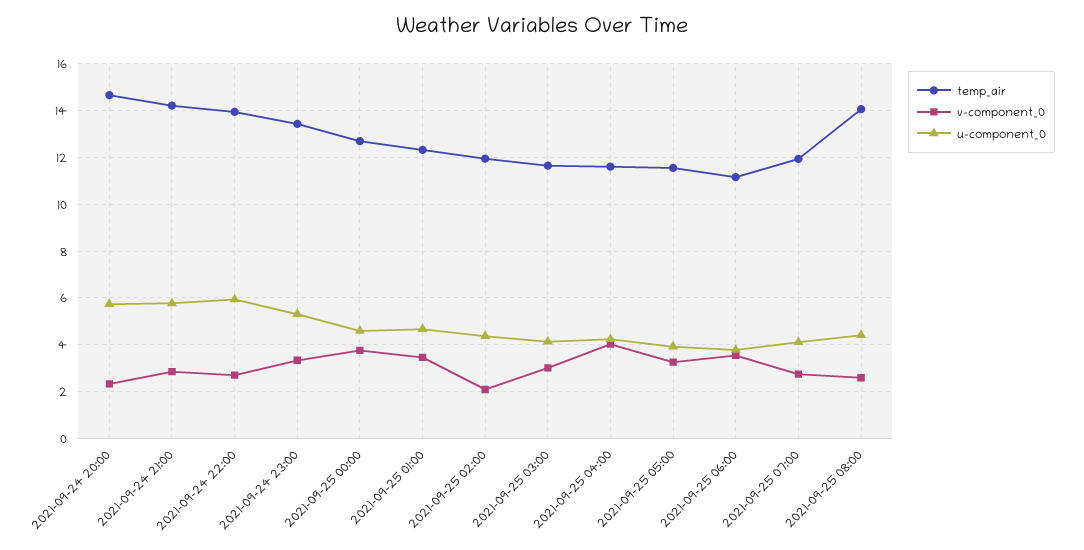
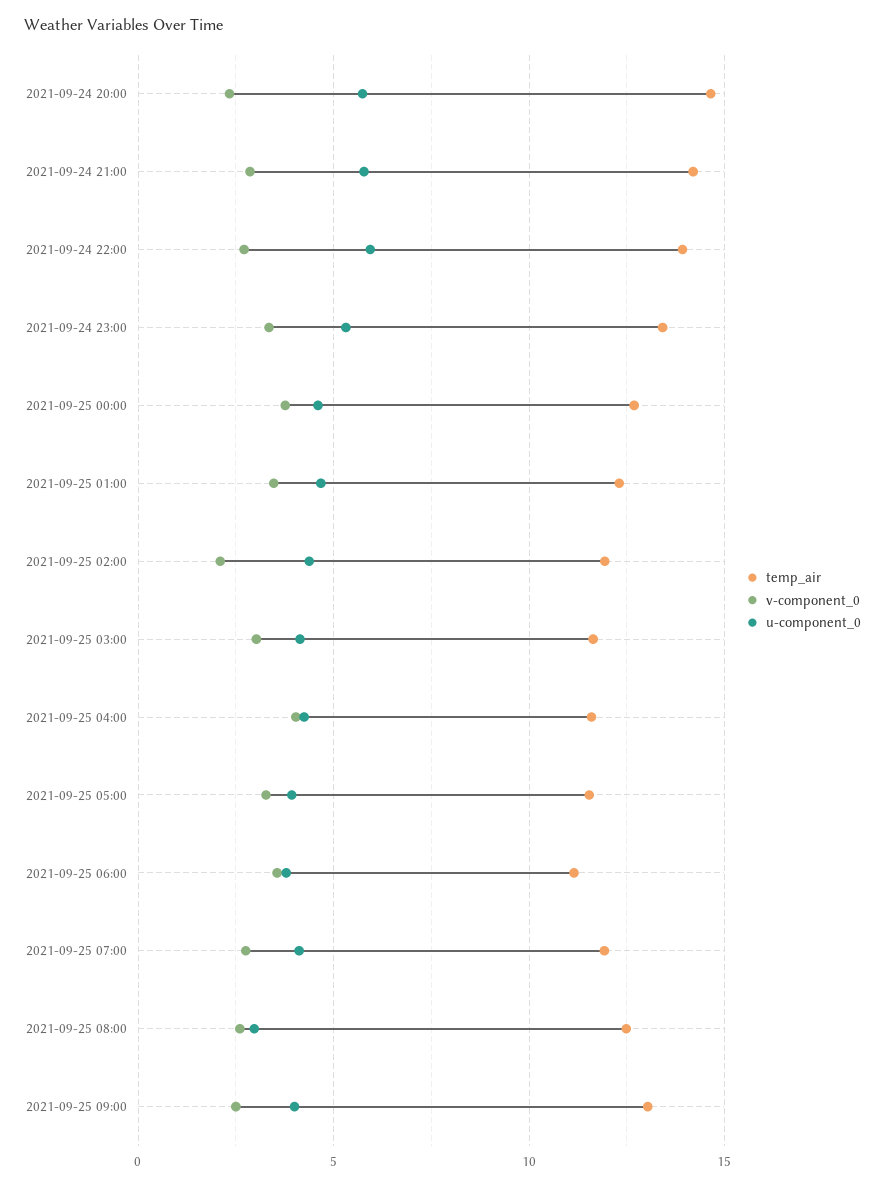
temp_air, 2021-09-25 08:00: 14 -> 12.5
u-component_0, 2021-09-25 08:00: 4.5 -> 3
temp_air, 2021-09-25 09:00: none -> 13
v-component_0, 2021-09-25 09:00: none -> 2.5
u-component_0, 2021-09-25 09:00: none -> 4

